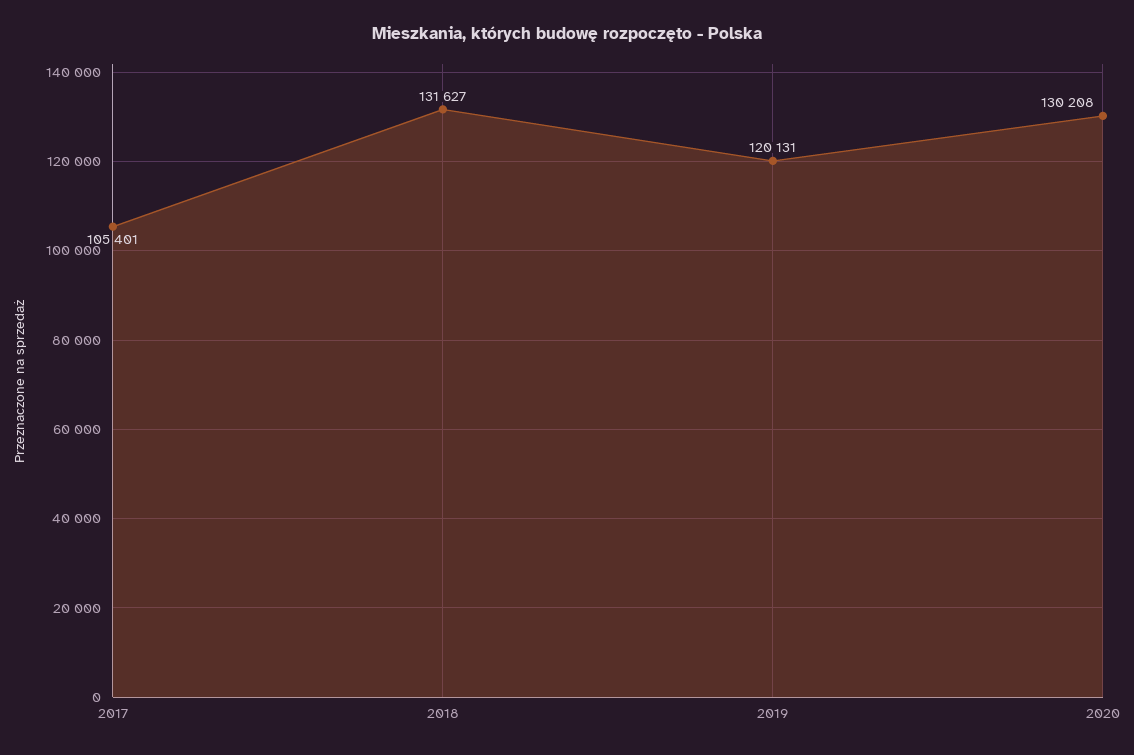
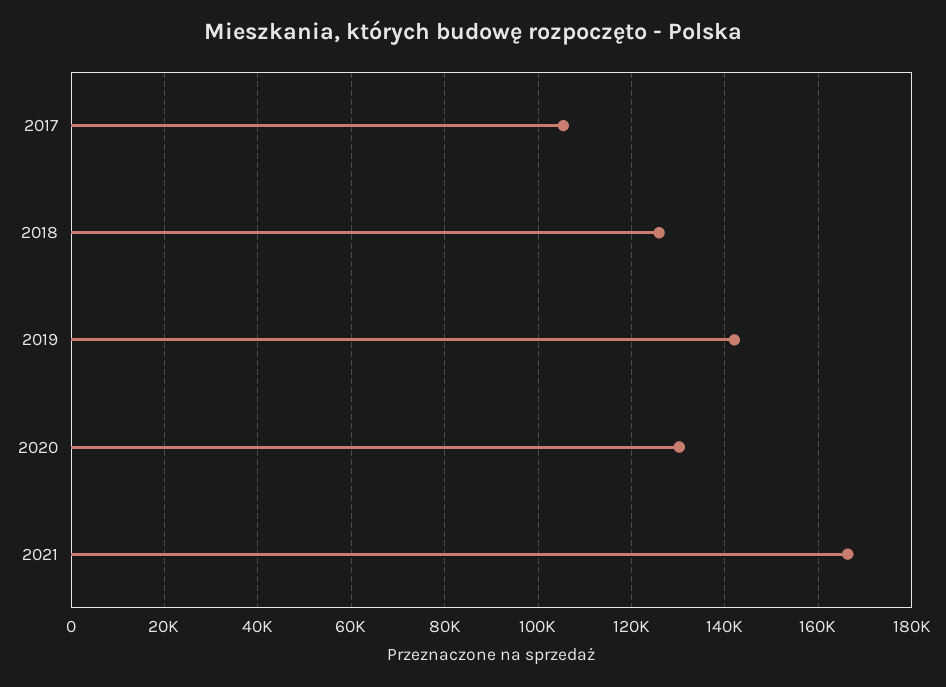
2018: 131627 -> 126000
2019: 120131 -> 142000
2021: none -> 166000

